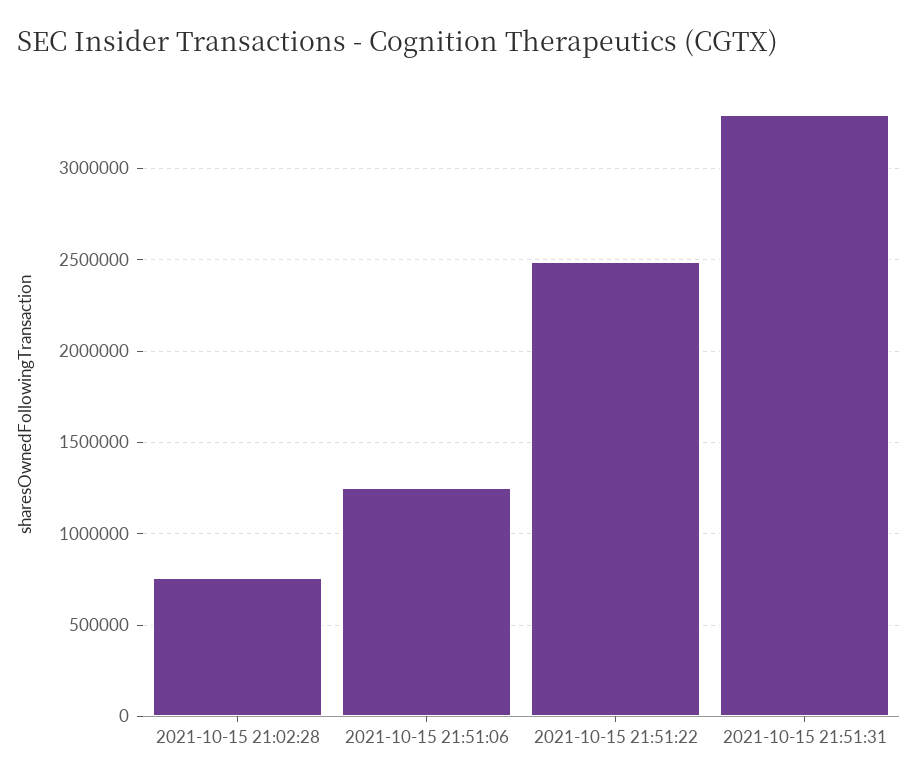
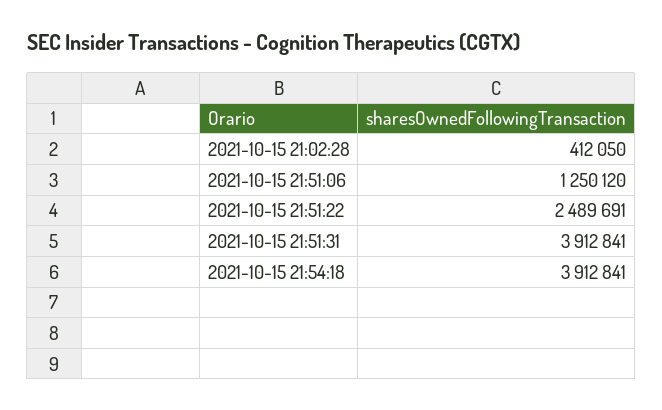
2021-10-15 21:02:28: 750000 -> 412050
2021-10-15 21:51:31: 3300000 -> 3912841
2021-10-15 21:54:18: none -> 3912841

